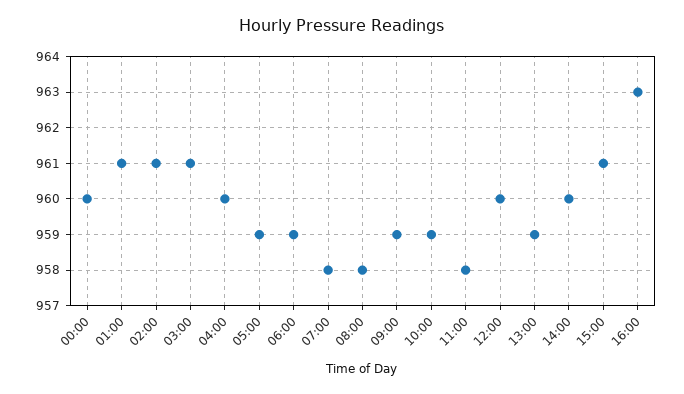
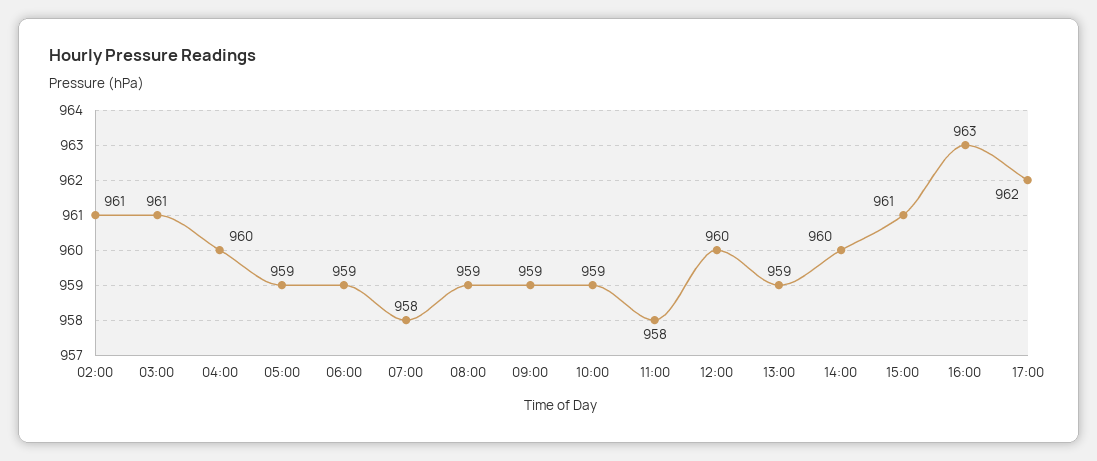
00:00: 960 -> none
01:00: 961 -> none
08:00: 958 -> 959
17:00: none -> 962

